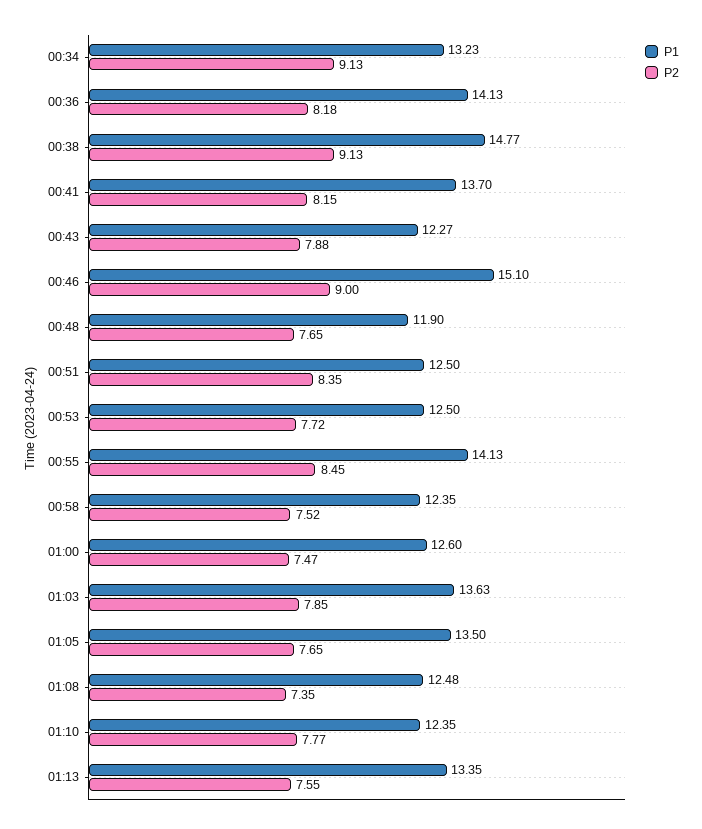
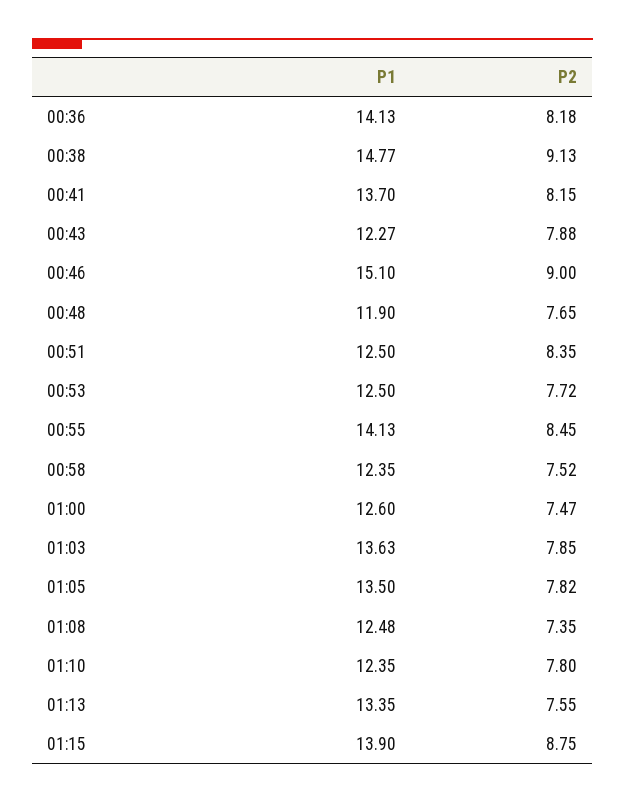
P1, 00:34: 13.23 -> none
P2, 00:34: 9.13 -> none
P2, 01:05: 7.65 -> 7.82
P2, 01:10: 7.77 -> 7.8
P1, 01:15: none -> 13.9
P2, 01:15: none -> 8.75

